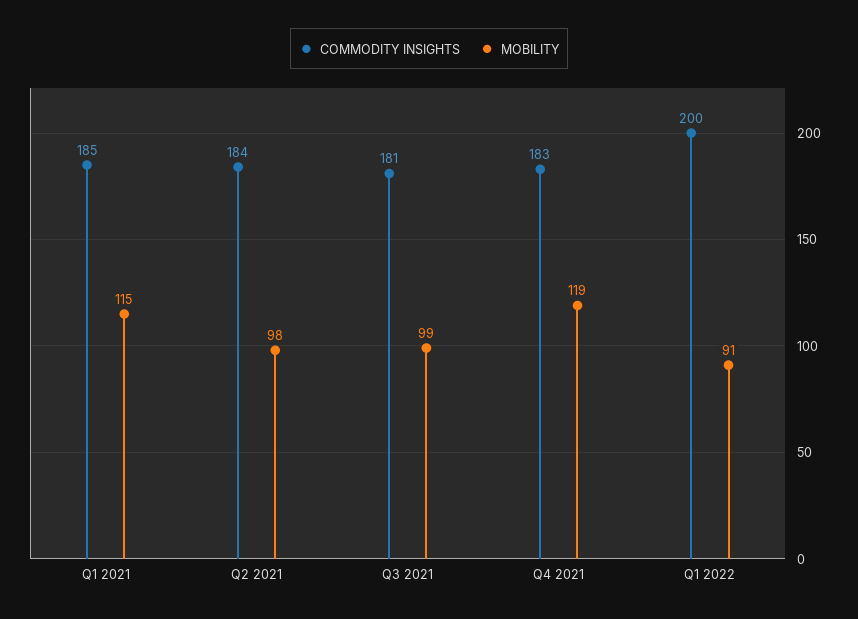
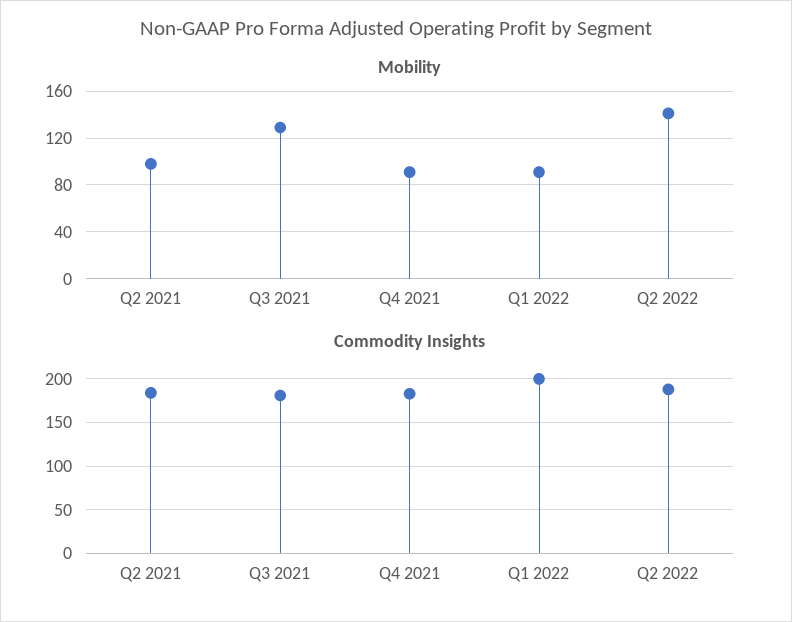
COMMODITY INSIGHTS, Q1 2021: 185 -> none
MOBILITY, Q1 2021: 115 -> none
MOBILITY, Q3 2021: 99 -> 130
MOBILITY, Q4 2021: 119 -> 90
MOBILITY, Q2 2022: none -> 140
COMMODITY INSIGHTS, Q2 2022: none -> 190

